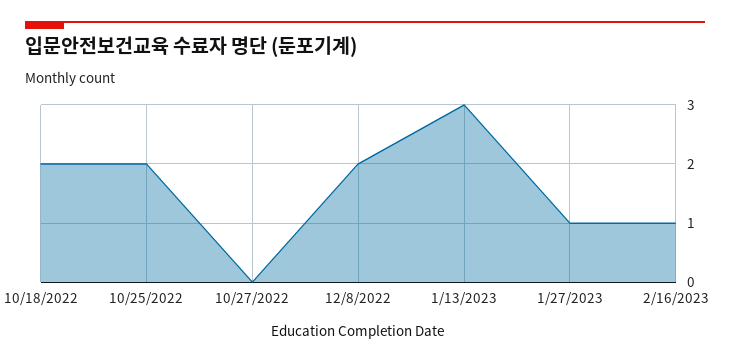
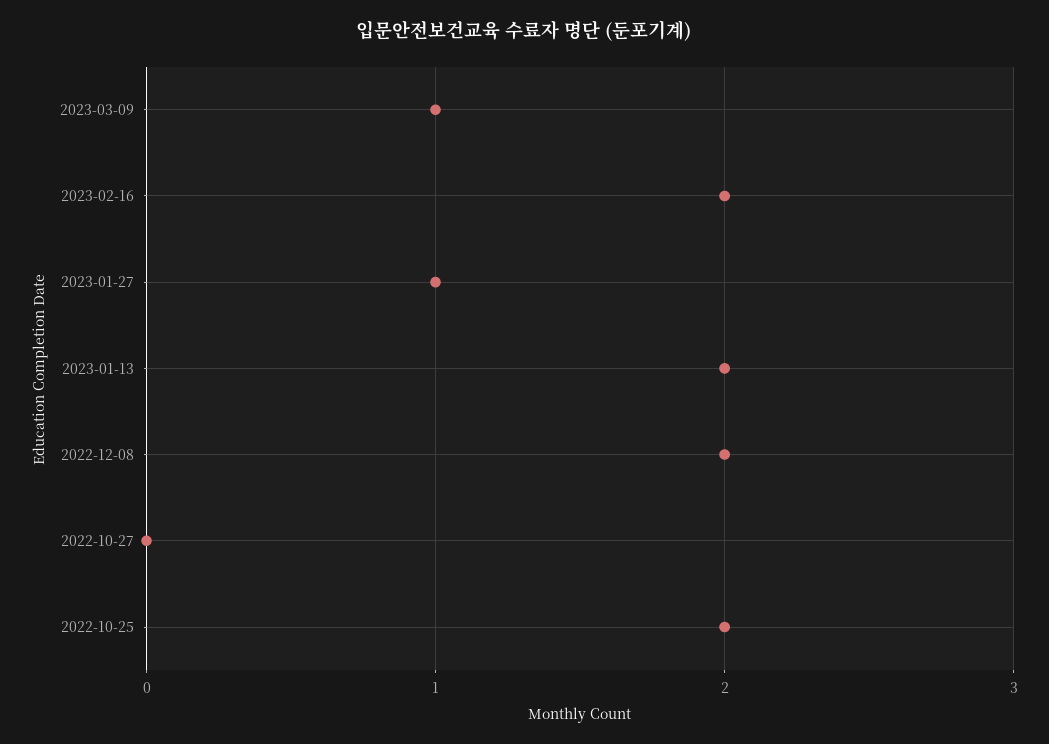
10/18/2022: 2 -> none
1/13/2023: 3 -> 2
2/16/2023: 1 -> 2
2023-03-09: none -> 1

